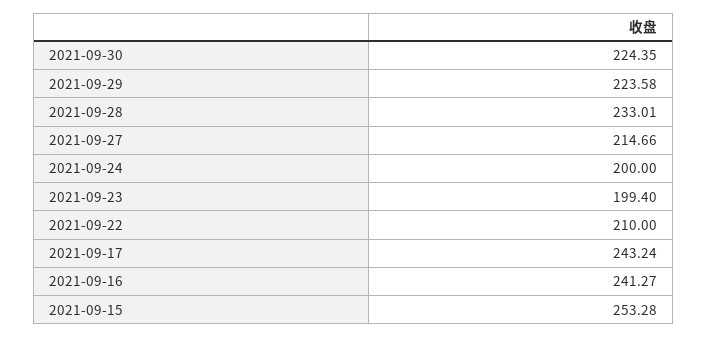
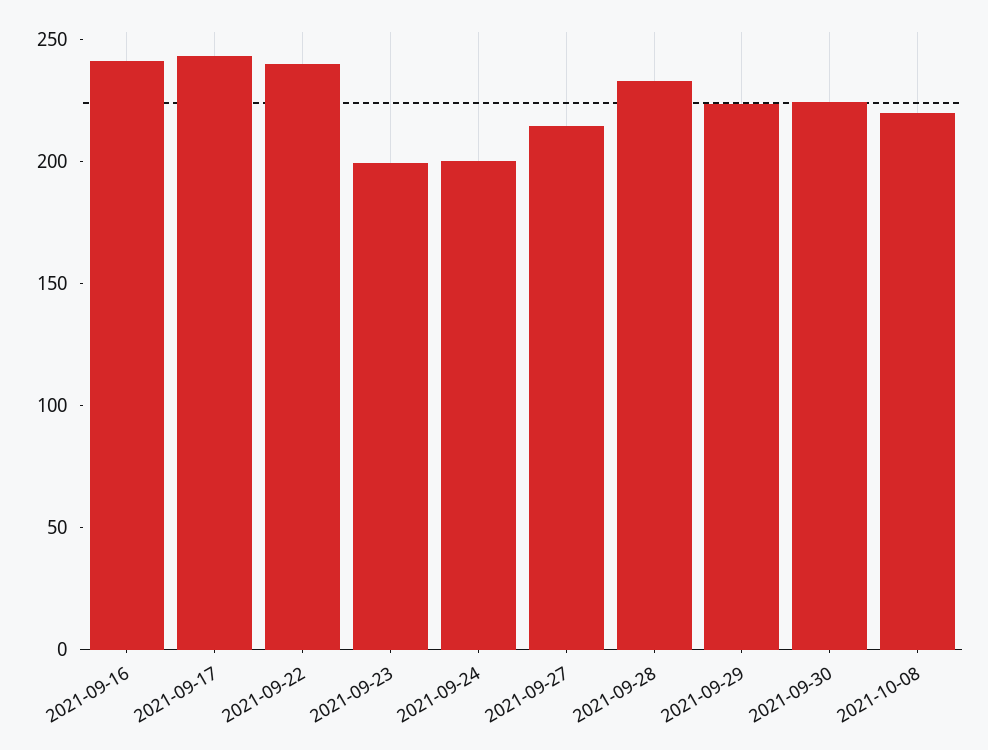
2021-09-22: 210 -> 240
2021-09-15: 253.28 -> none
2021-10-08: none -> 220

